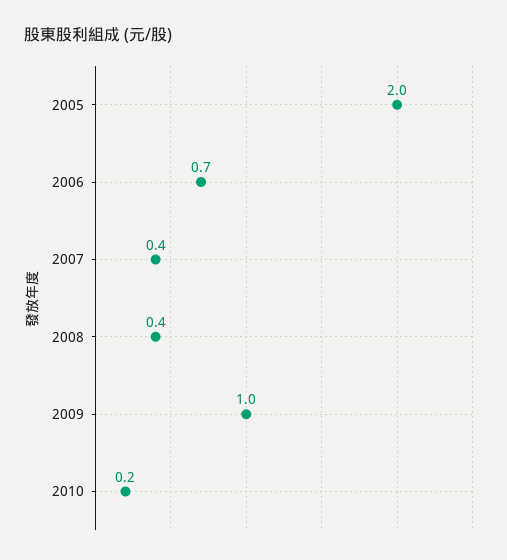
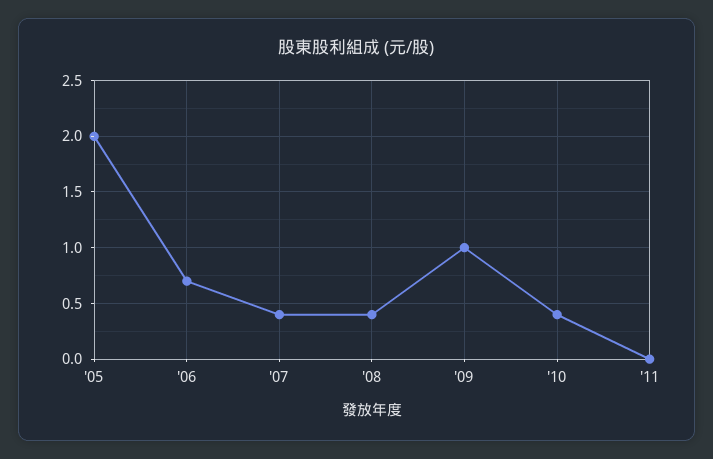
2010: 0.2 -> 0.4
'11: none -> 0

